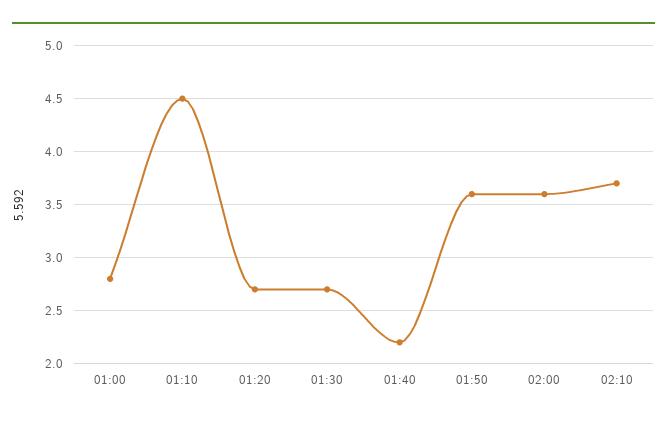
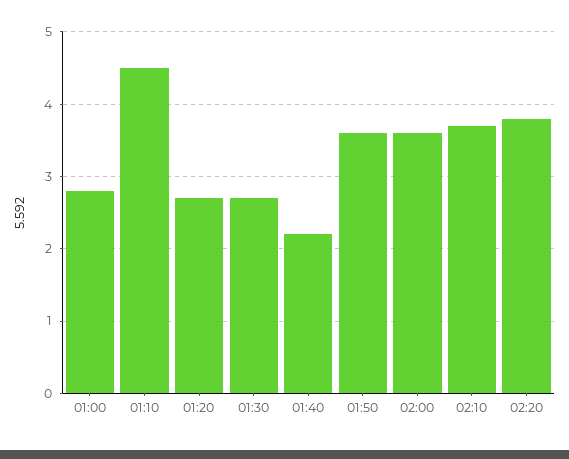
02:20: none -> 3.8

